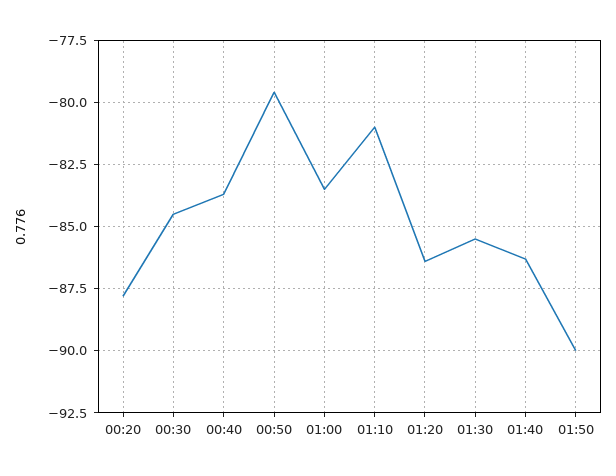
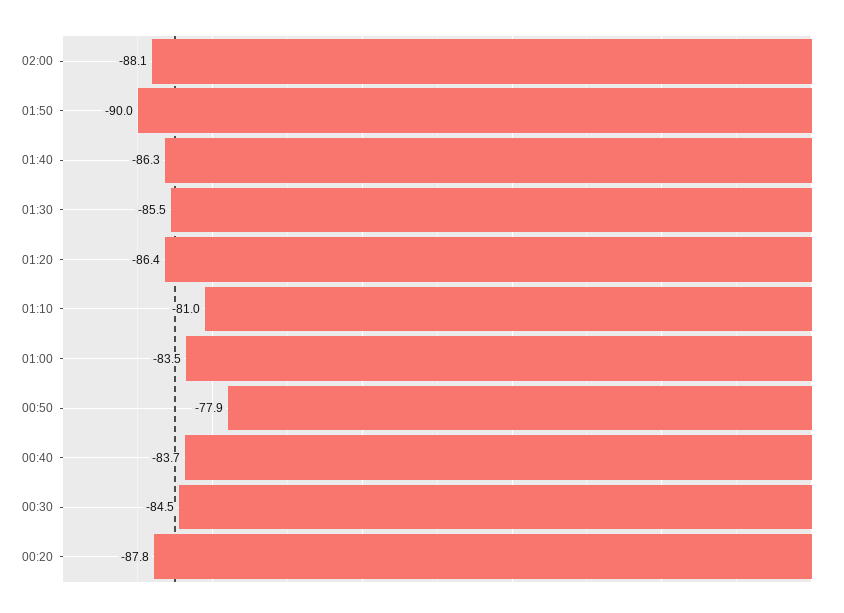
00:50: -79.5 -> -77.9
02:00: none -> -88.1

